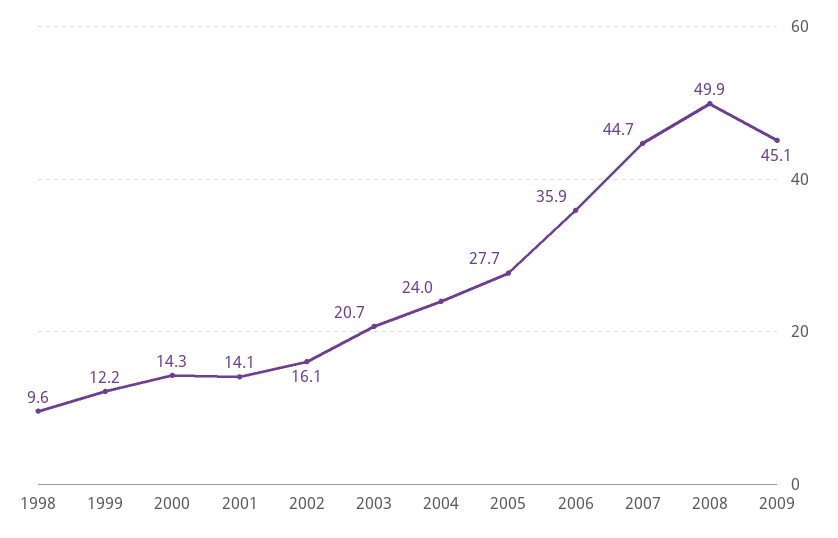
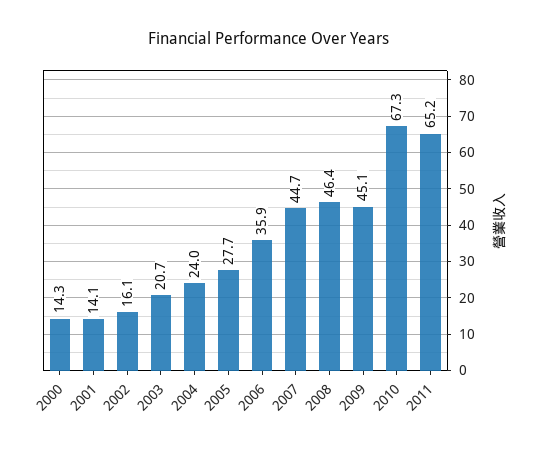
1998: 9.6 -> none
1999: 12.2 -> none
2008: 49.9 -> 46.4
2010: none -> 67.3
2011: none -> 65.2

